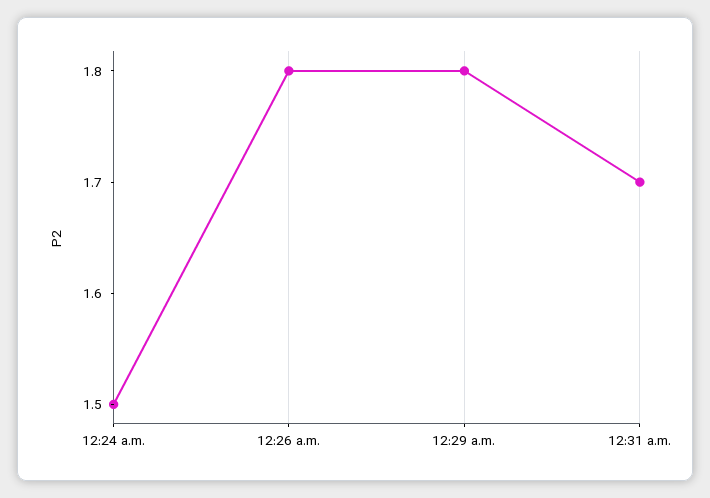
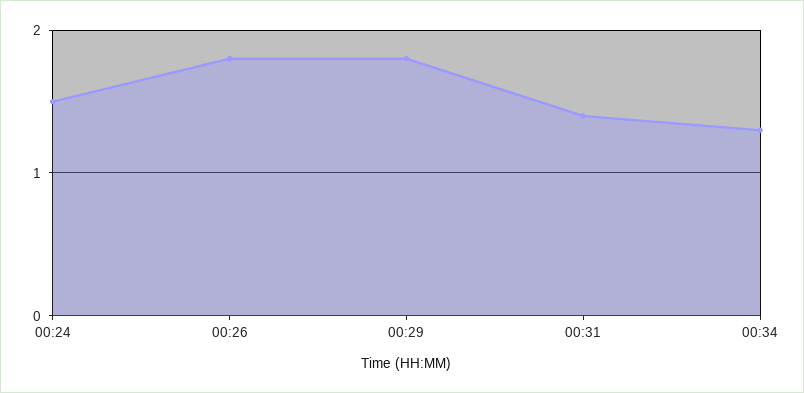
12:31 a.m.: 1.7 -> 1.4
00:34: none -> 1.3

